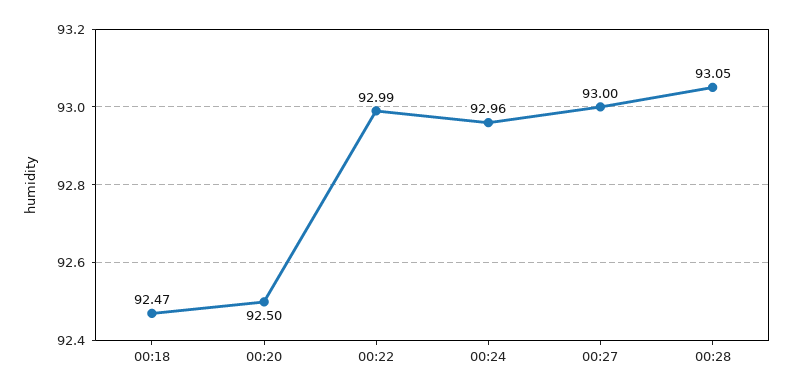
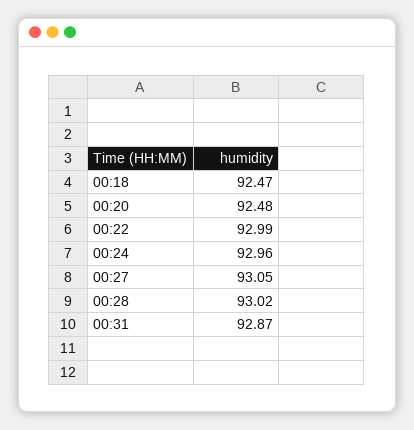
00:20: 92.5 -> 92.48
00:27: 93 -> 93.05
00:28: 93.05 -> 93.02
00:31: none -> 92.87

